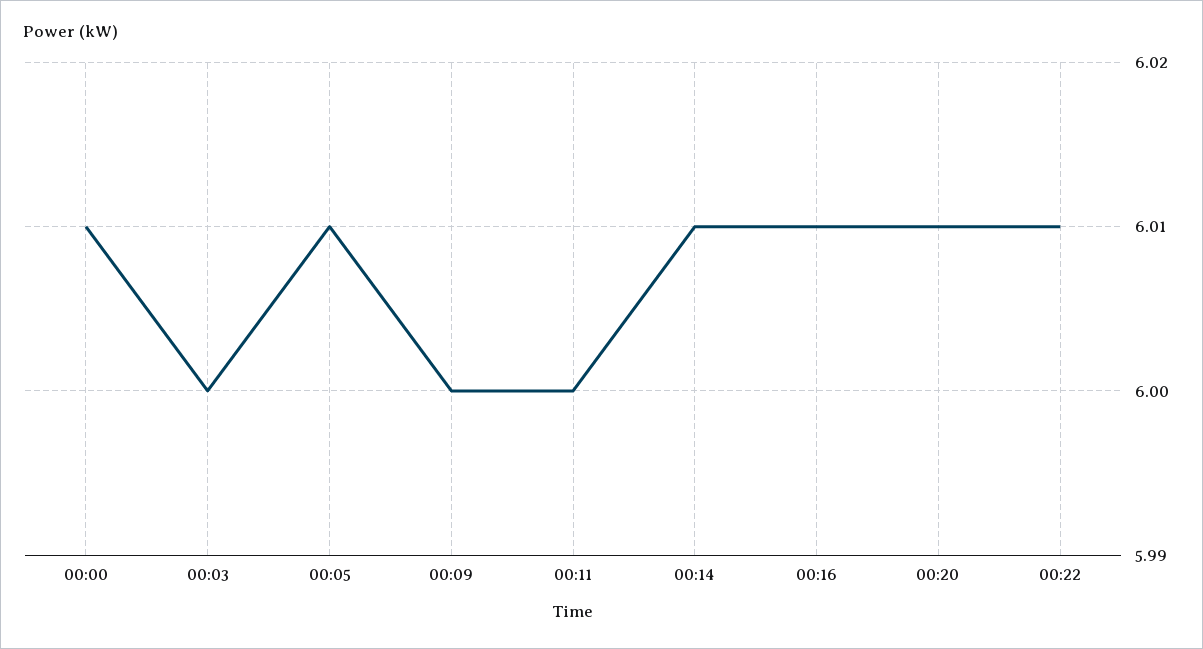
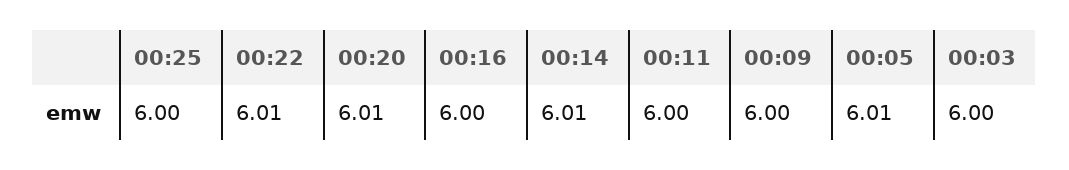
00:00: 6.01 -> none
00:16: 6.01 -> 6
00:25: none -> 6

